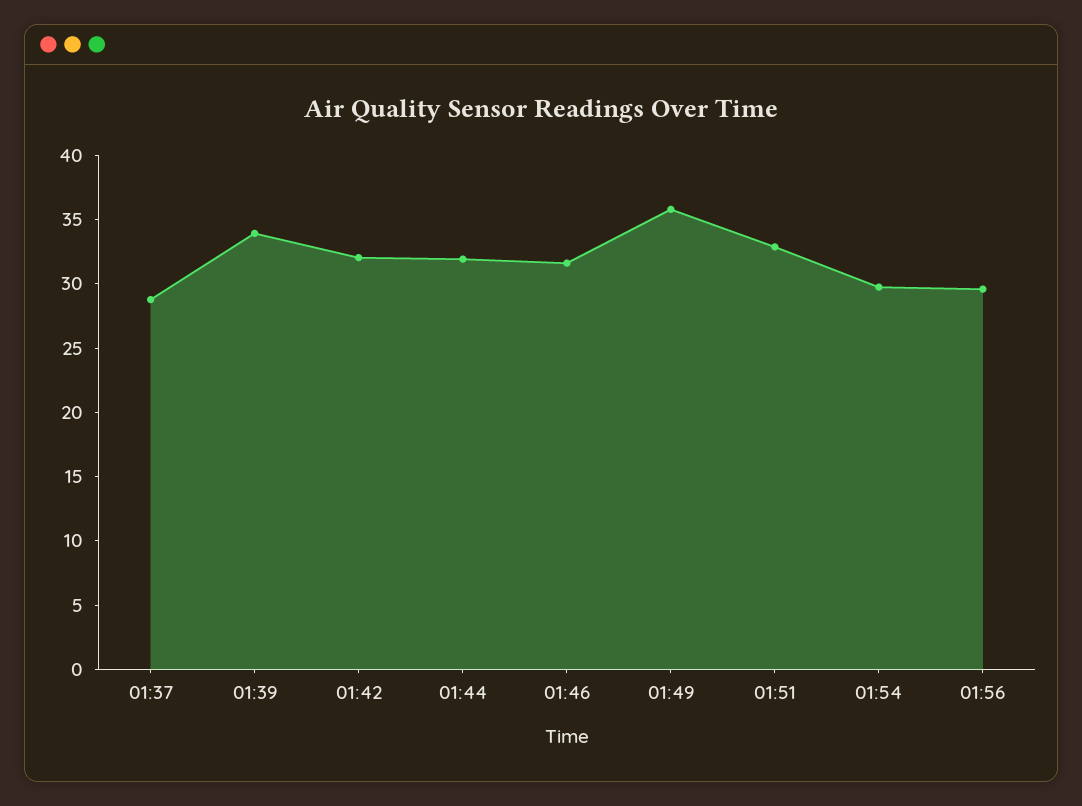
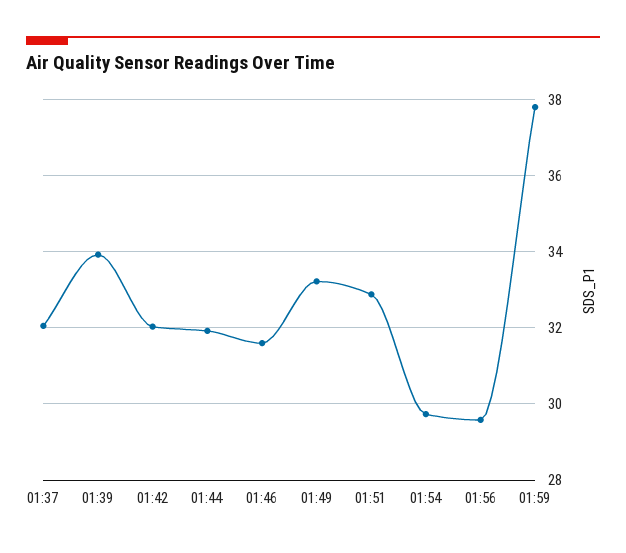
01:37: 29 -> 32
01:49: 36 -> 33.2
01:59: none -> 37.8

